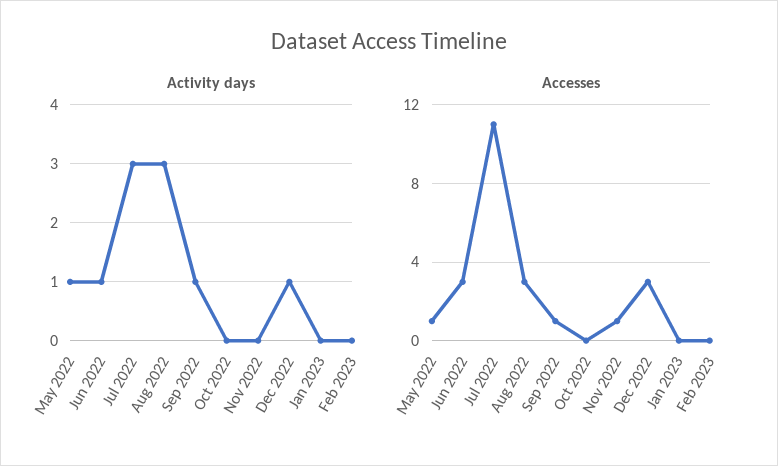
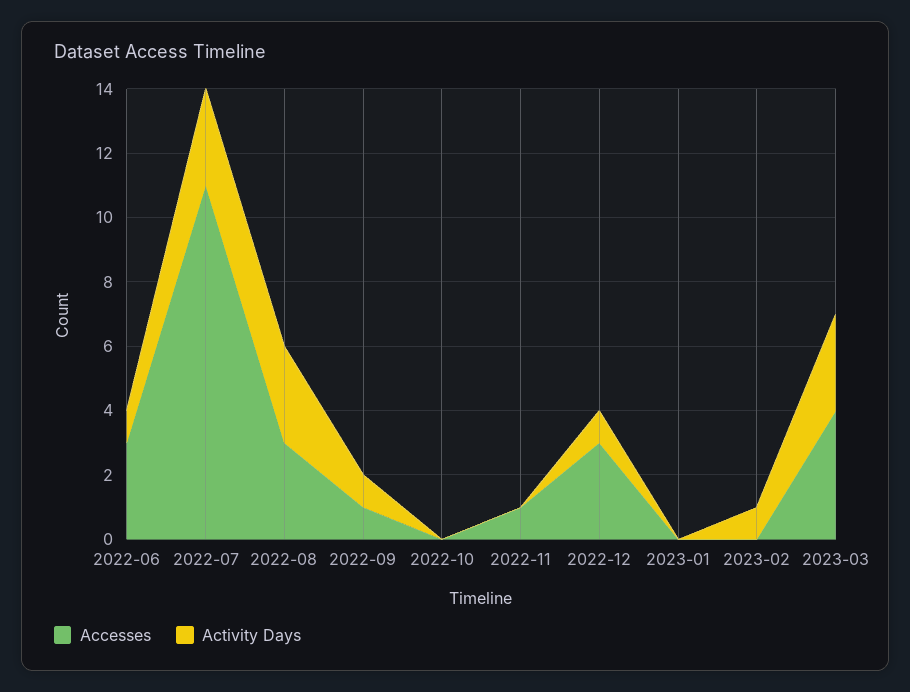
Activity days, May 2022: 1 -> none
Activity days, Feb 2023: 0 -> 1
Accesses, May 2022: 1 -> none
Accesses, 2023-03: none -> 4
Activity days, 2023-03: none -> 3

